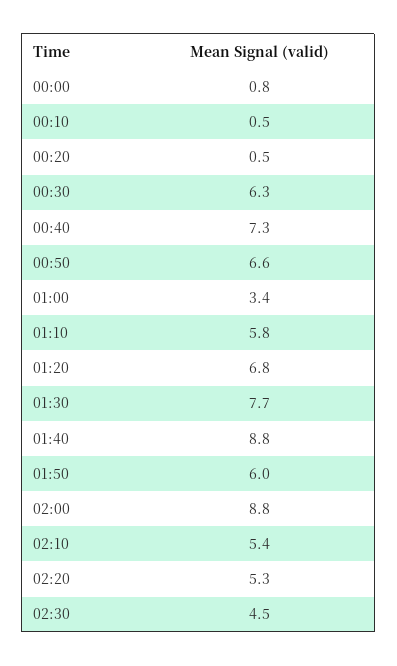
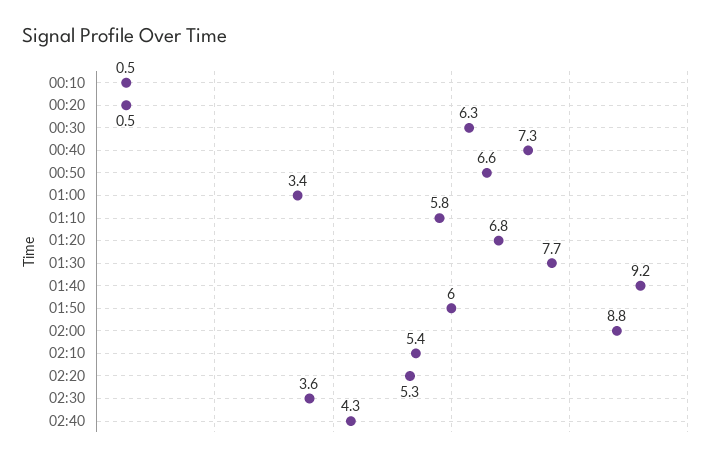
00:00: 0.8 -> none
01:40: 8.8 -> 9.2
02:30: 4.5 -> 3.6
02:40: none -> 4.3

